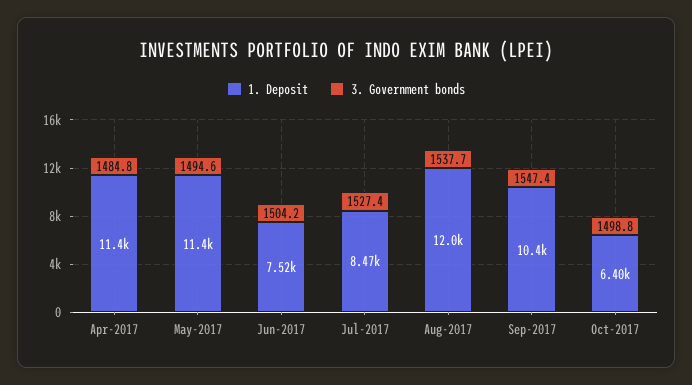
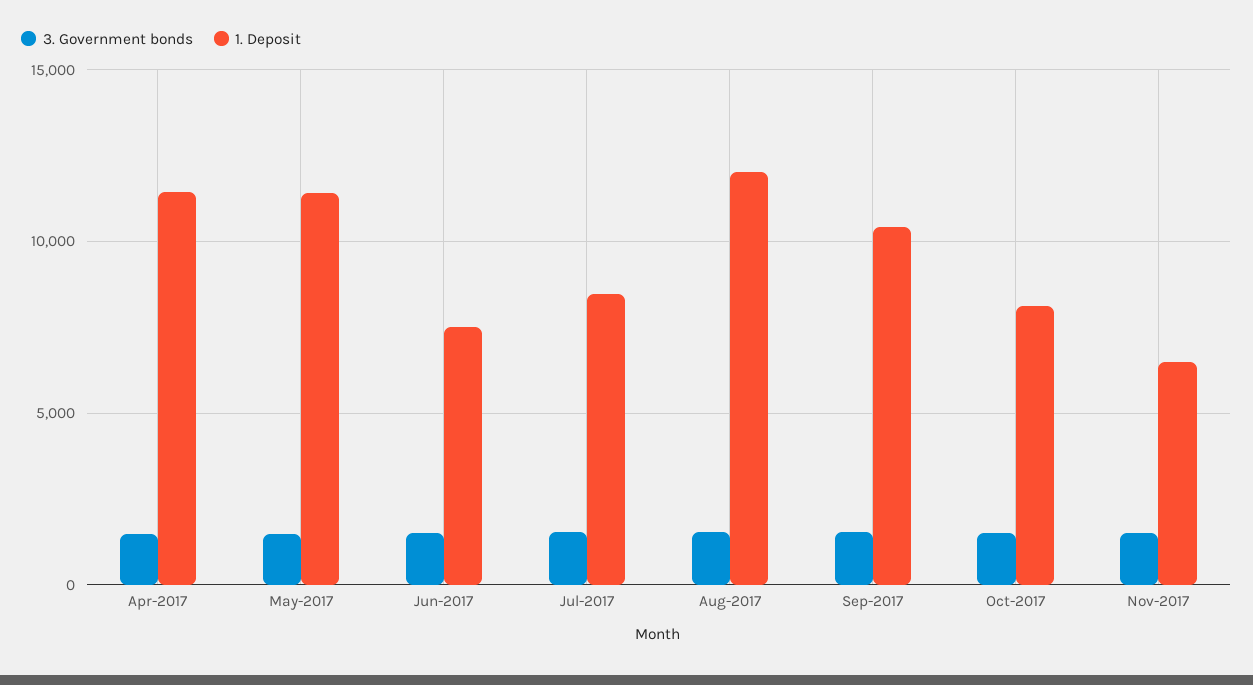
1. Deposit, Oct-2017: 6400 -> 8000
3. Government bonds, Nov-2017: none -> 1500
1. Deposit, Nov-2017: none -> 6500

